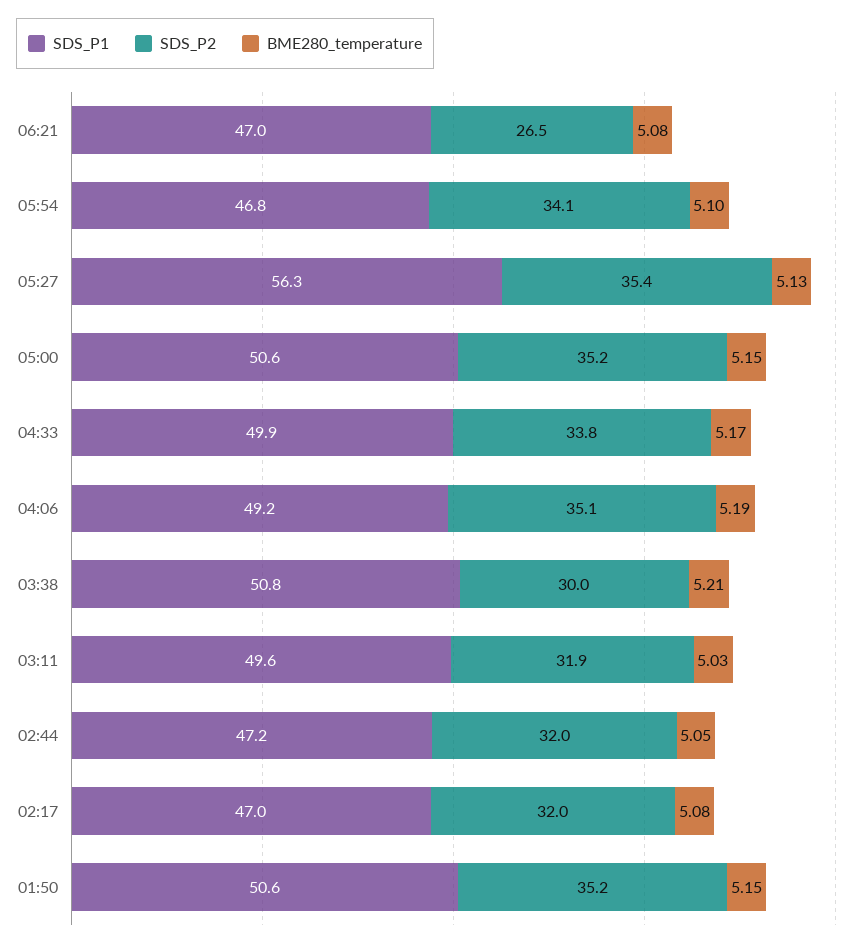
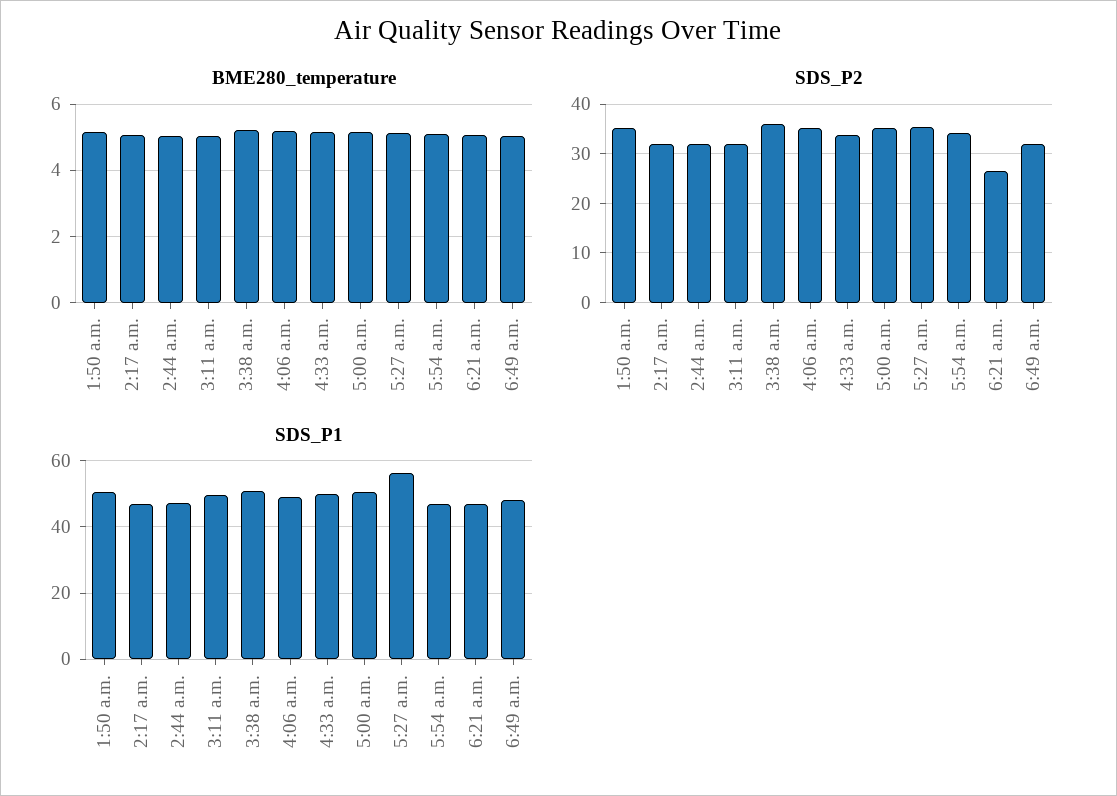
SDS_P2, 03:38: 30 -> 36
BME280_temperature, 6:49 a.m.: none -> 5
SDS_P2, 6:49 a.m.: none -> 32
SDS_P1, 6:49 a.m.: none -> 48

